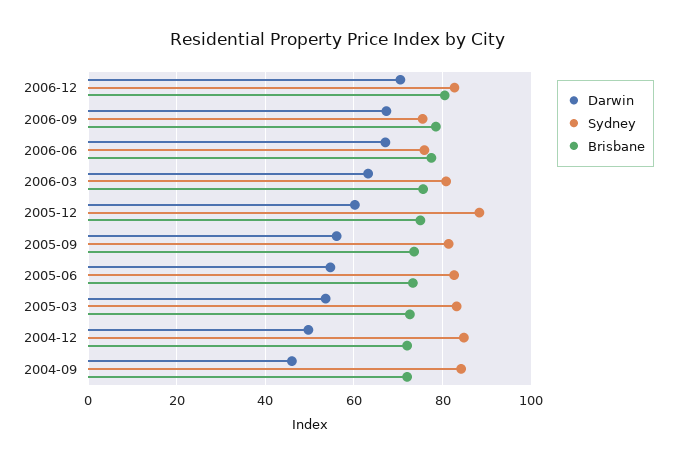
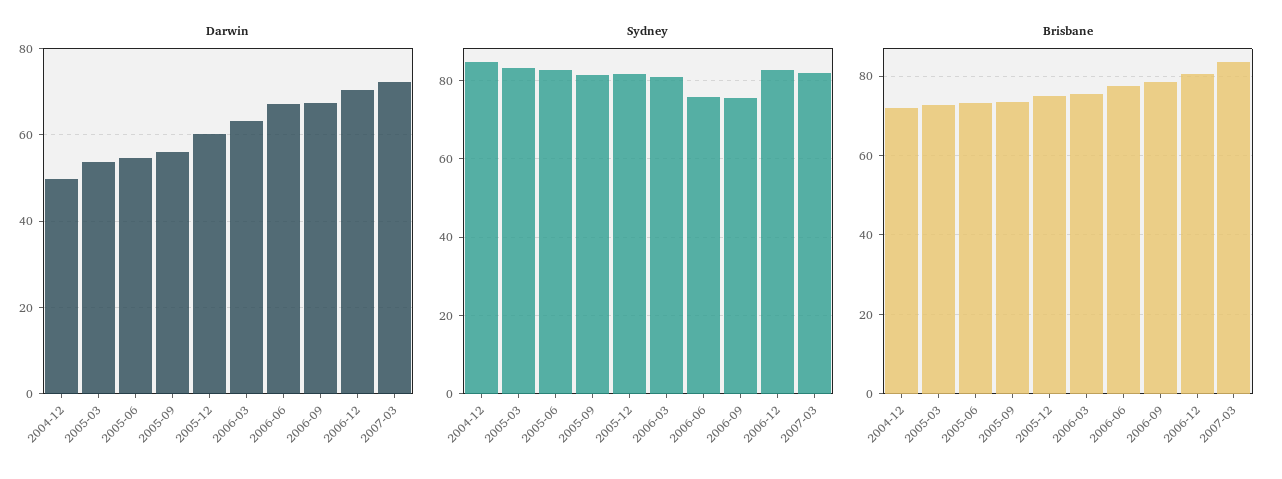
Sydney, 2005-12: 88 -> 82
Darwin, 2004-09: 46 -> none
Sydney, 2004-09: 84 -> none
Brisbane, 2004-09: 72 -> none
Darwin, 2007-03: none -> 72
Sydney, 2007-03: none -> 82
Brisbane, 2007-03: none -> 84

